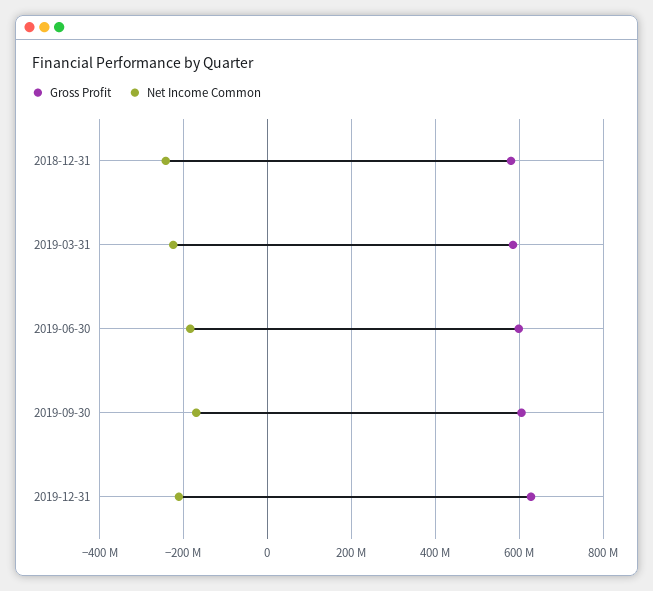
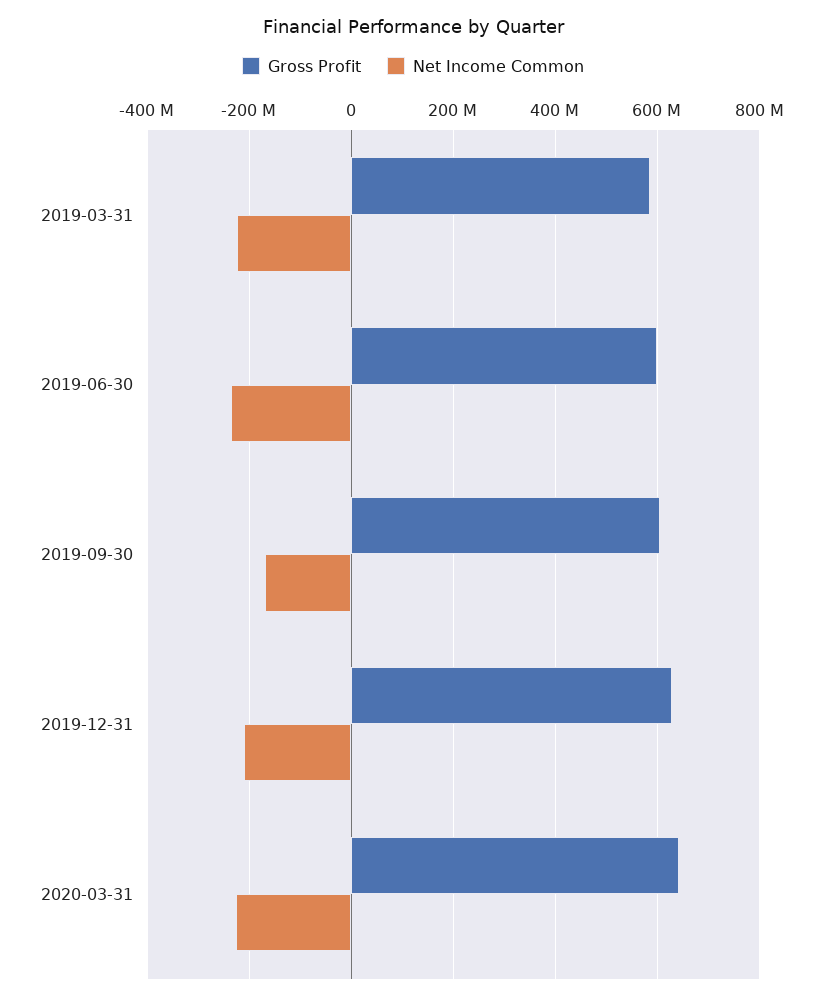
Gross Profit, 2018-12-31: 580000000 -> none
Net Income Common, 2018-12-31: -240000000 -> none
Net Income Common, 2019-06-30: -180000000 -> -240000000
Gross Profit, 2020-03-31: none -> 640000000
Net Income Common, 2020-03-31: none -> -220000000

